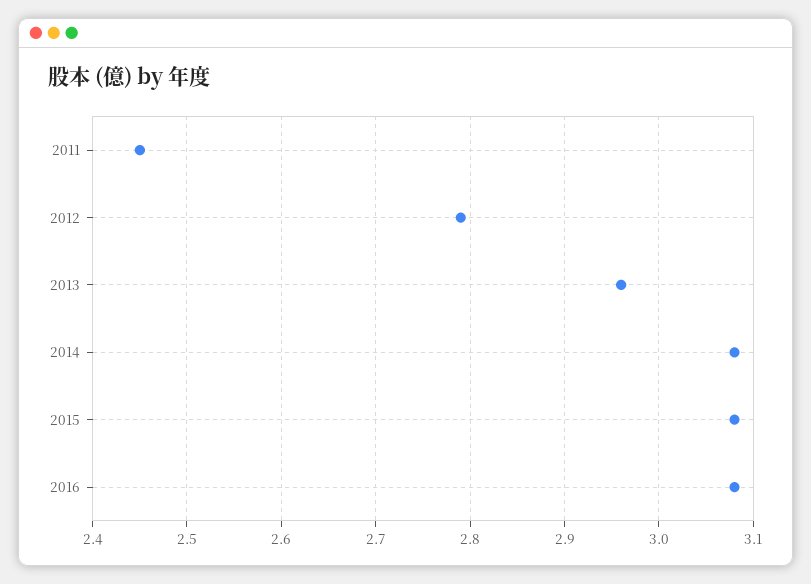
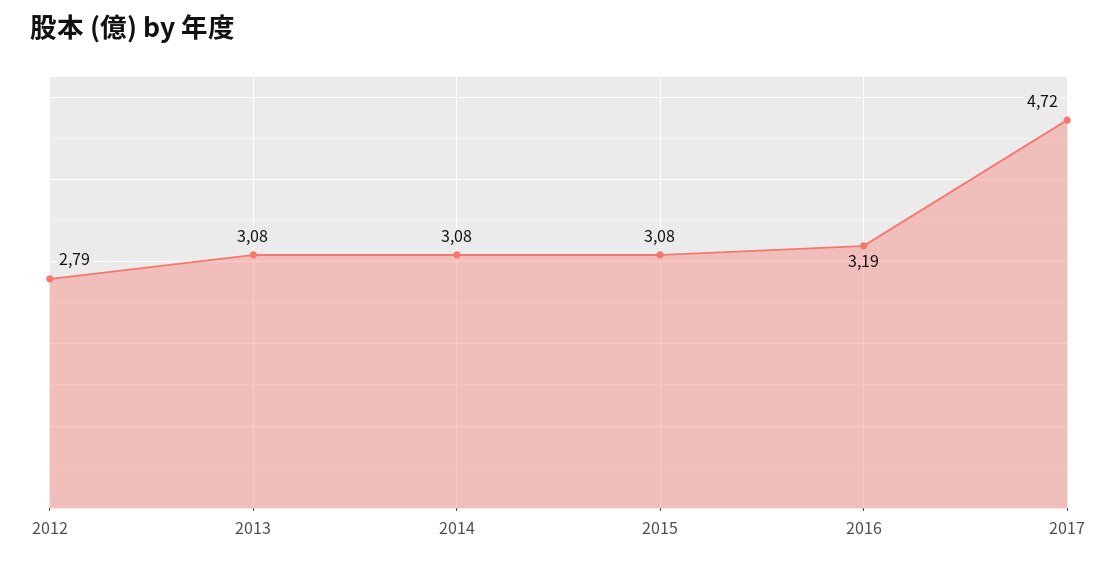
2011: 2.45 -> none
2013: 2.96 -> 3.08
2016: 3.08 -> 3.19
2017: none -> 4.72

